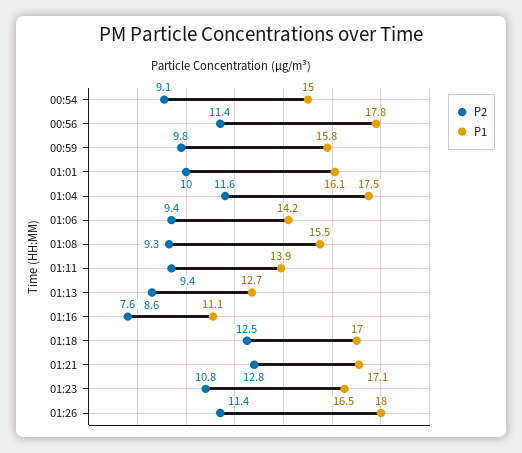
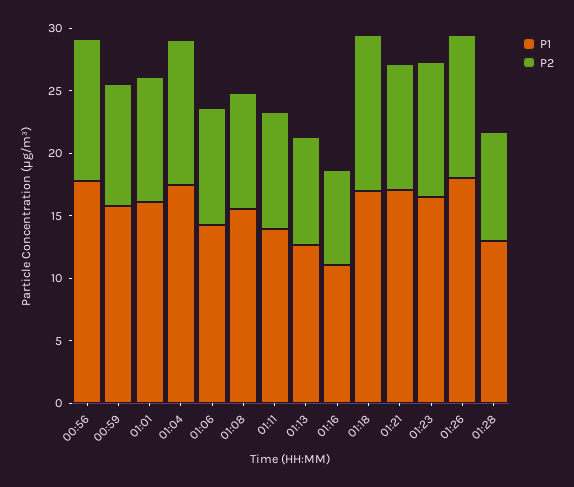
P2, 00:54: 9.1 -> none
P1, 00:54: 15 -> none
P2, 01:21: 12.8 -> 10
P1, 01:28: none -> 13
P2, 01:28: none -> 9

